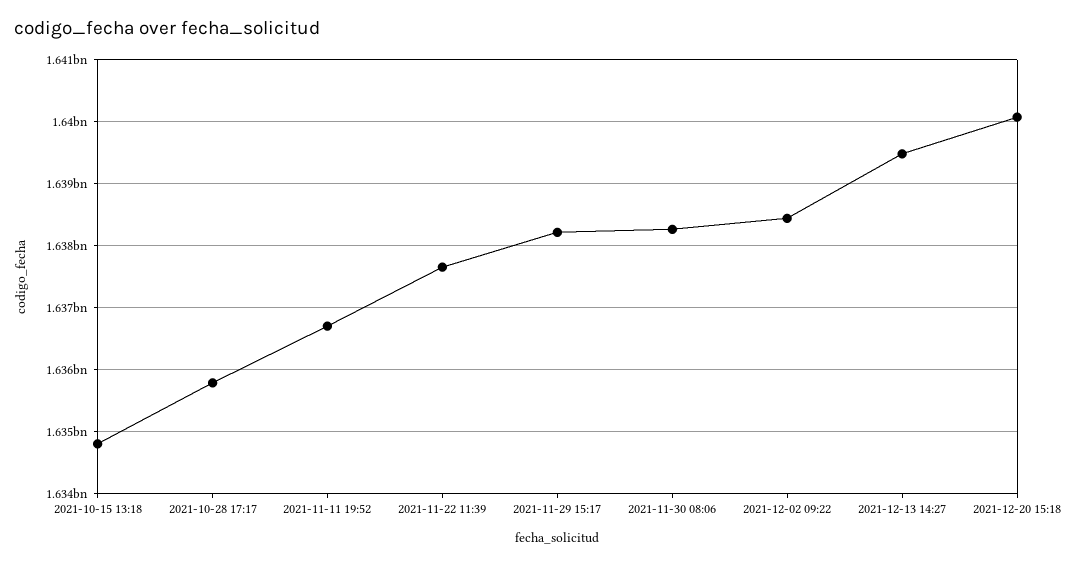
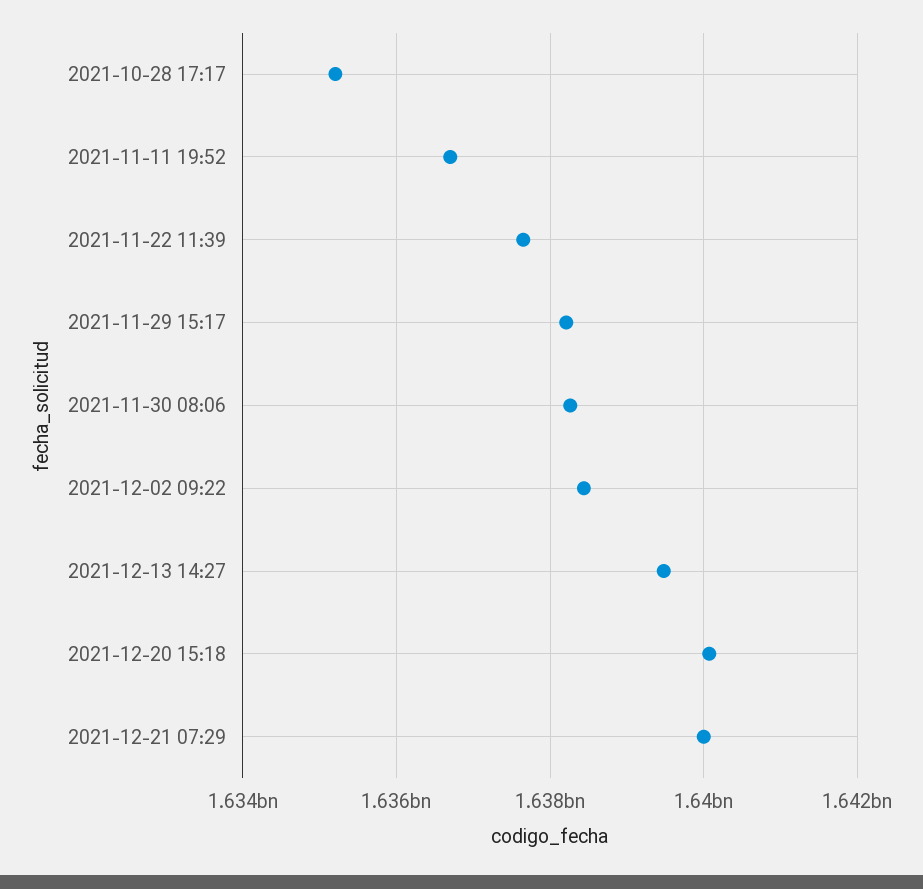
2021-10-15 13:18: 1634800000 -> none
2021-10-28 17:17: 1635800000 -> 1635200000
2021-12-21 07:29: none -> 1640000000

